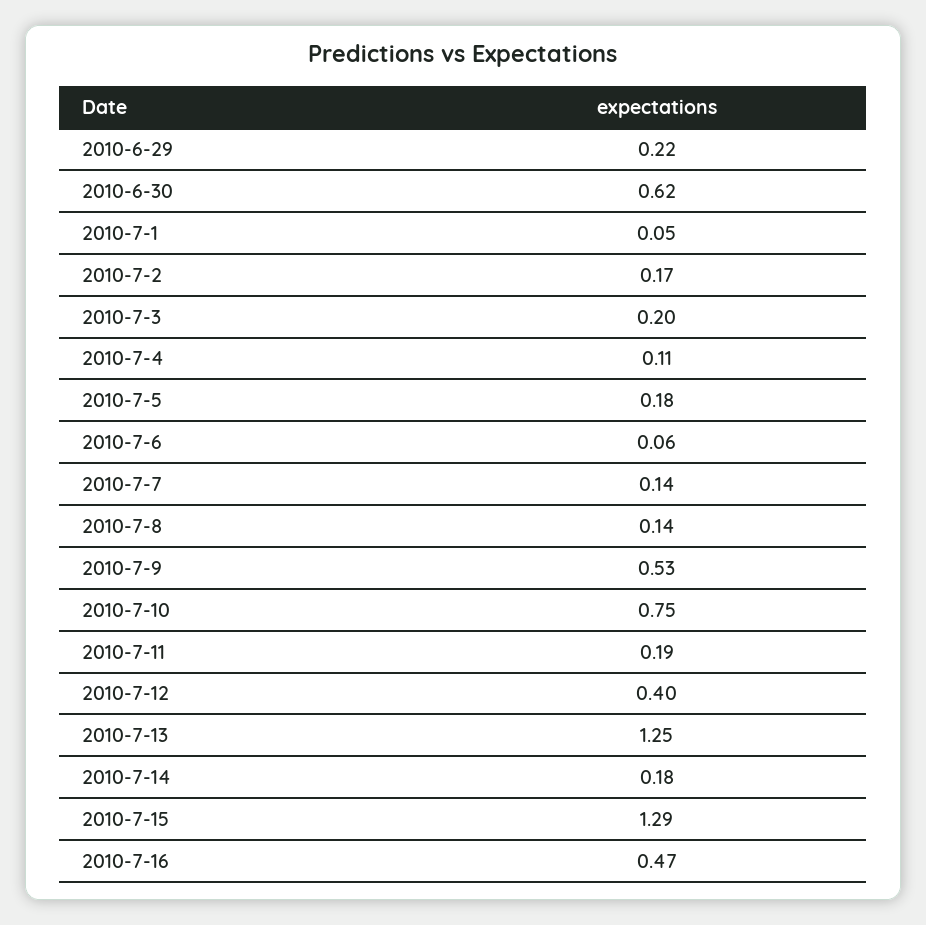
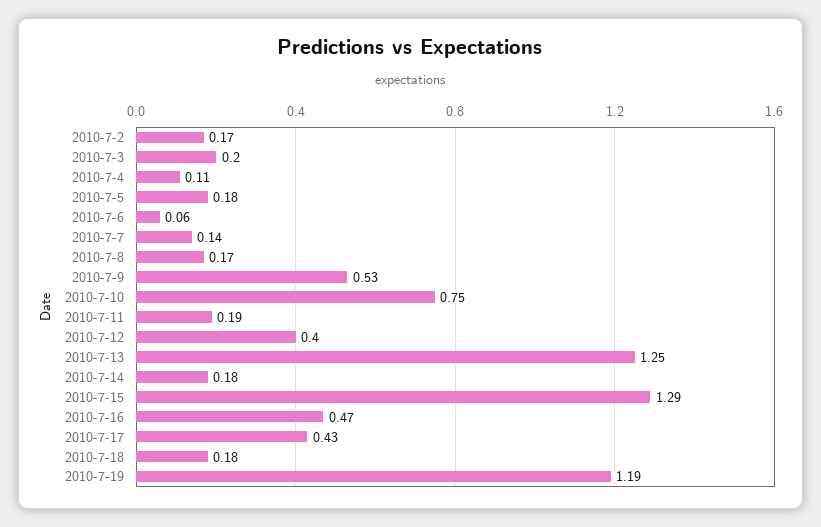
2010-6-29: 0.22 -> none
2010-6-30: 0.62 -> none
2010-7-1: 0.05 -> none
2010-7-8: 0.14 -> 0.17
2010-7-17: none -> 0.43
2010-7-18: none -> 0.18
2010-7-19: none -> 1.19

